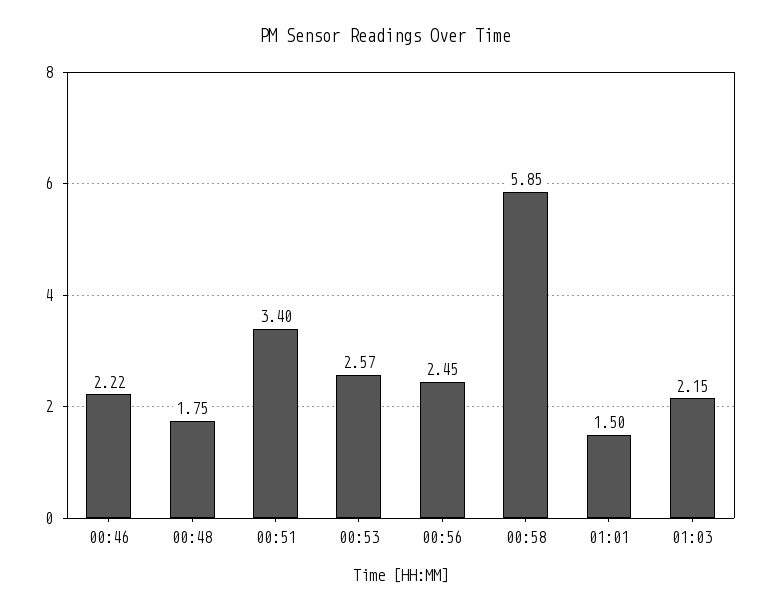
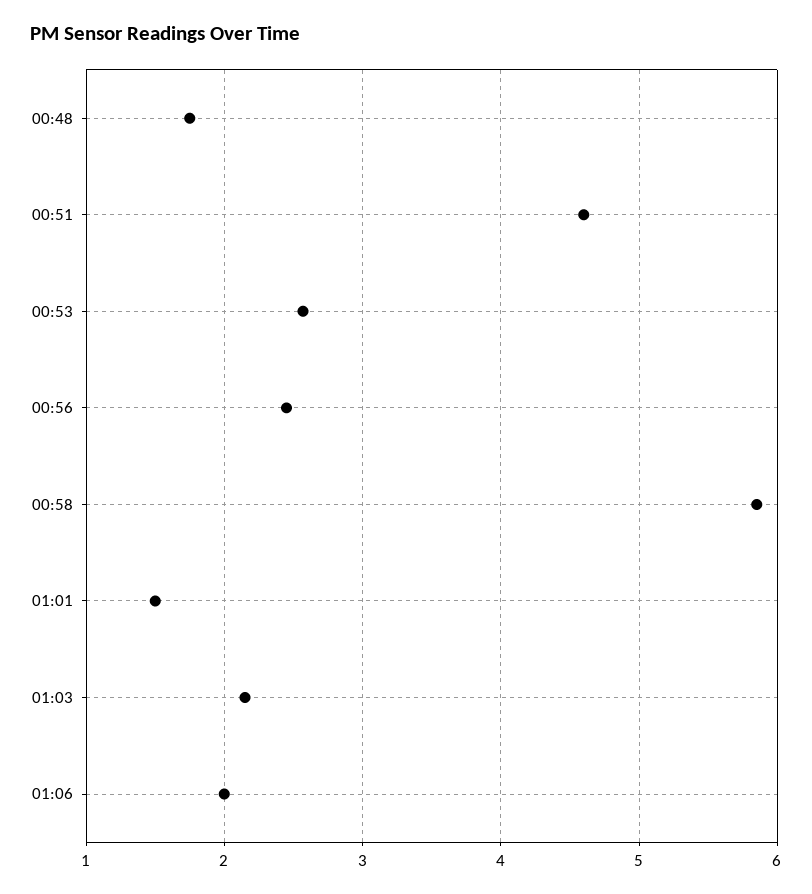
00:46: 2.22 -> none
00:51: 3.4 -> 4.6
01:06: none -> 2

